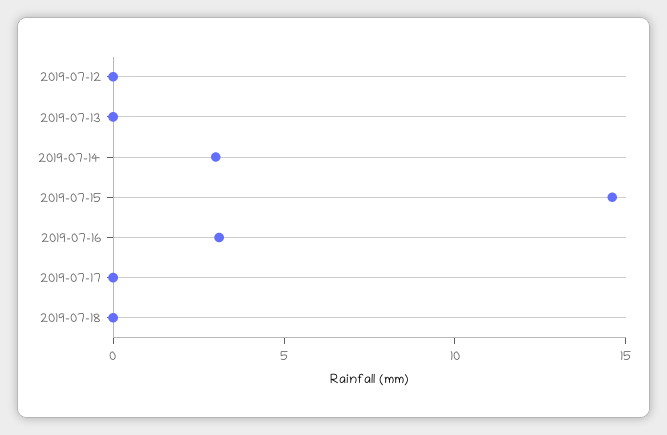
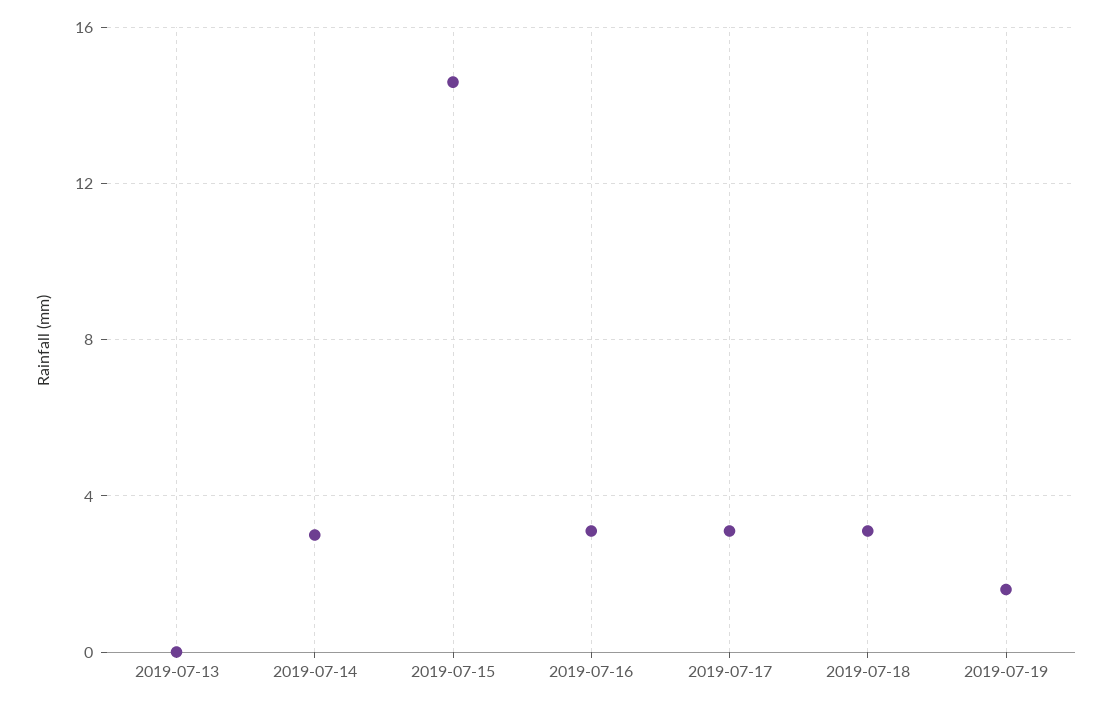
2019-07-12: 0 -> none
2019-07-17: 0 -> 3
2019-07-18: 0 -> 3
2019-07-19: none -> 1.5

